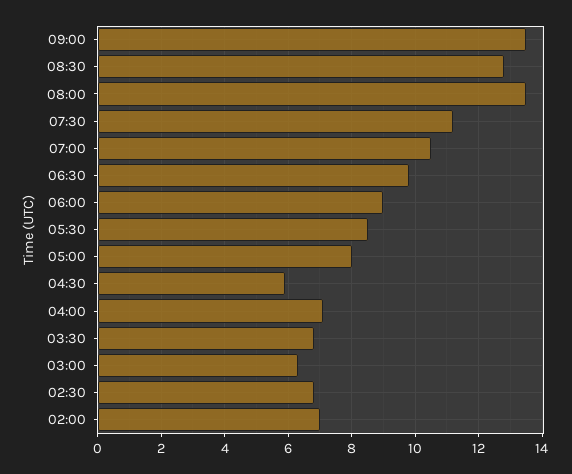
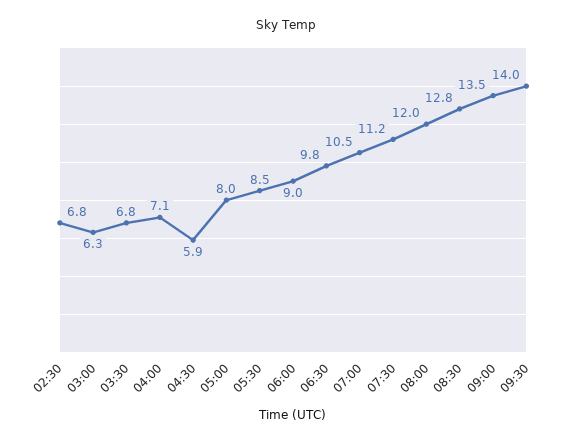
08:00: 13.5 -> 12
02:00: 7 -> none
09:30: none -> 14

